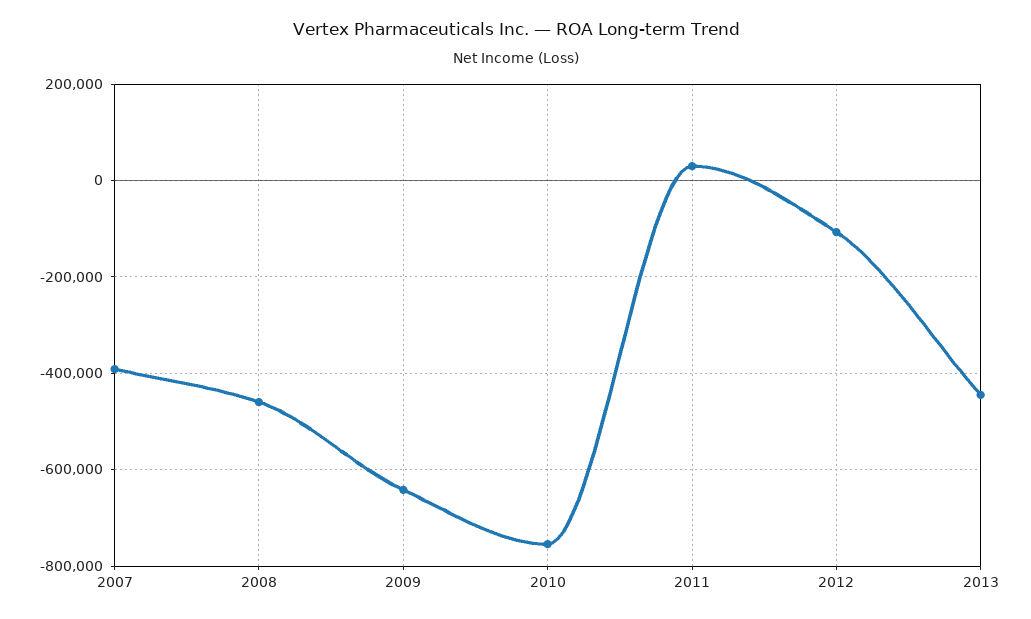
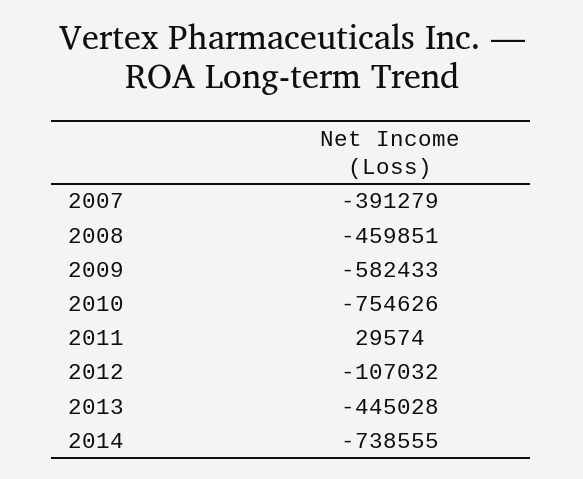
2009: -640000 -> -582433
2014: none -> -738555

